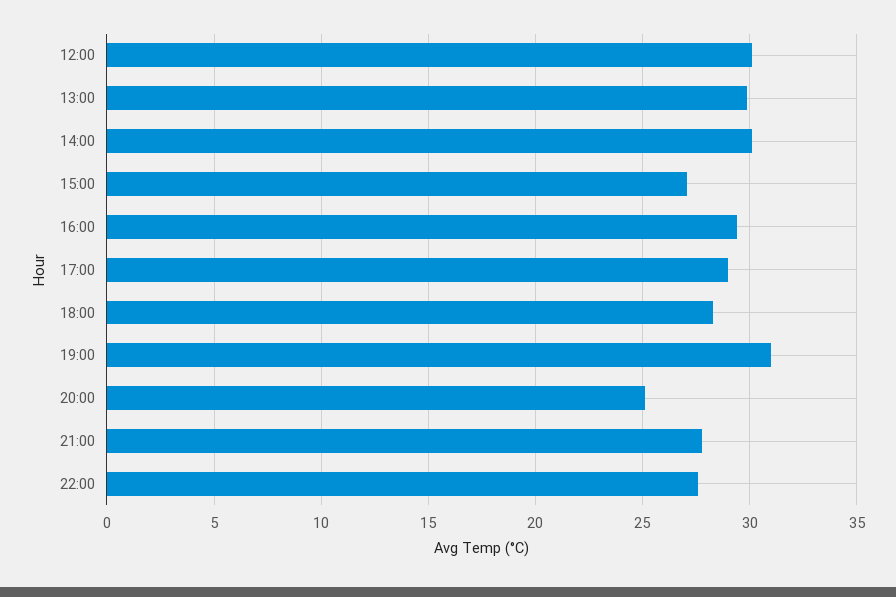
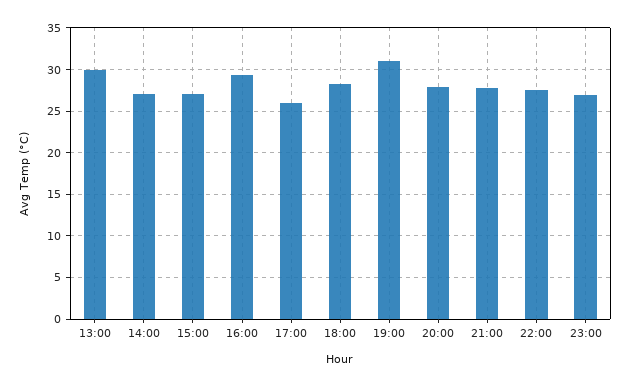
12:00: 30 -> none
14:00: 30 -> 27
17:00: 29 -> 26
20:00: 25 -> 28
23:00: none -> 27

